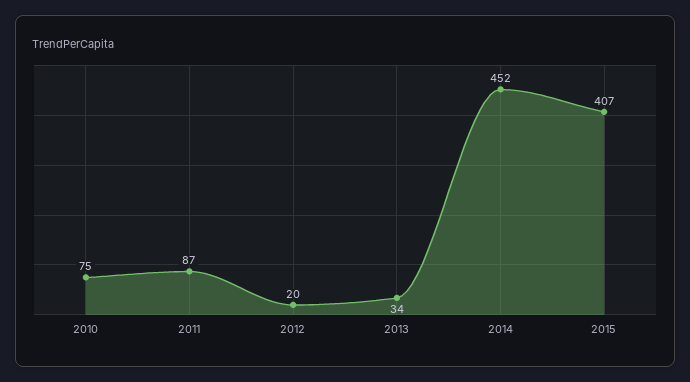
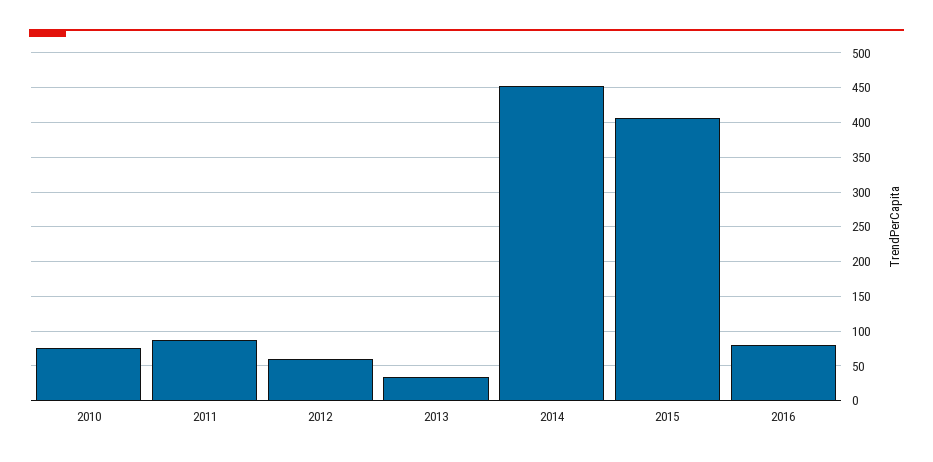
2012: 20 -> 60
2016: none -> 80

